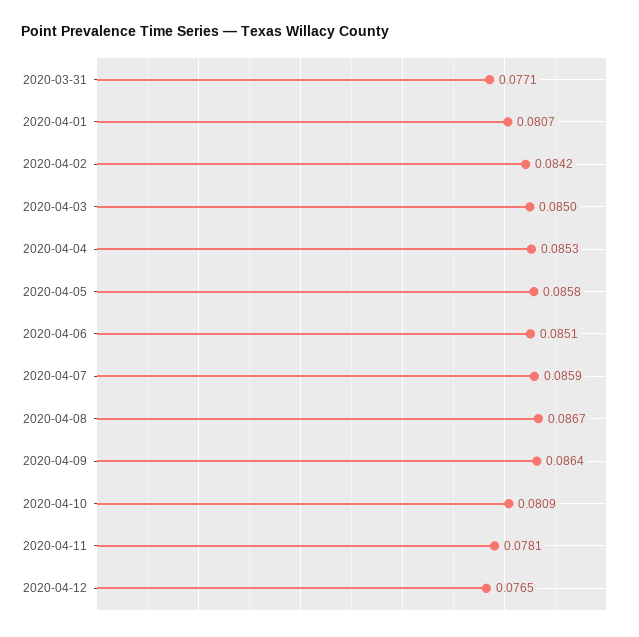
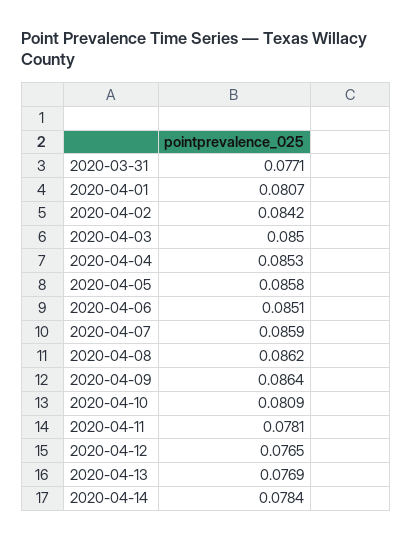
2020-04-08: 0.0867 -> 0.0862
2020-04-13: none -> 0.0769
2020-04-14: none -> 0.0784

